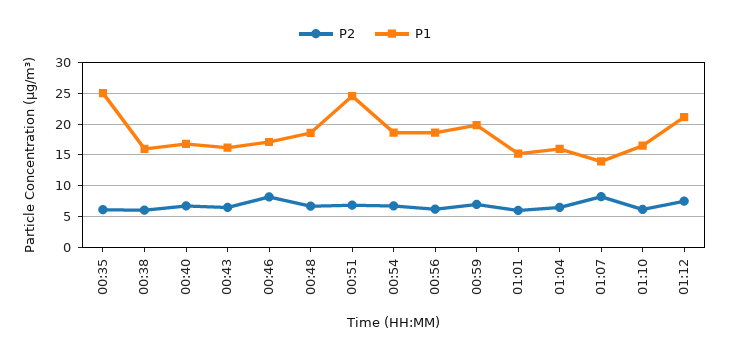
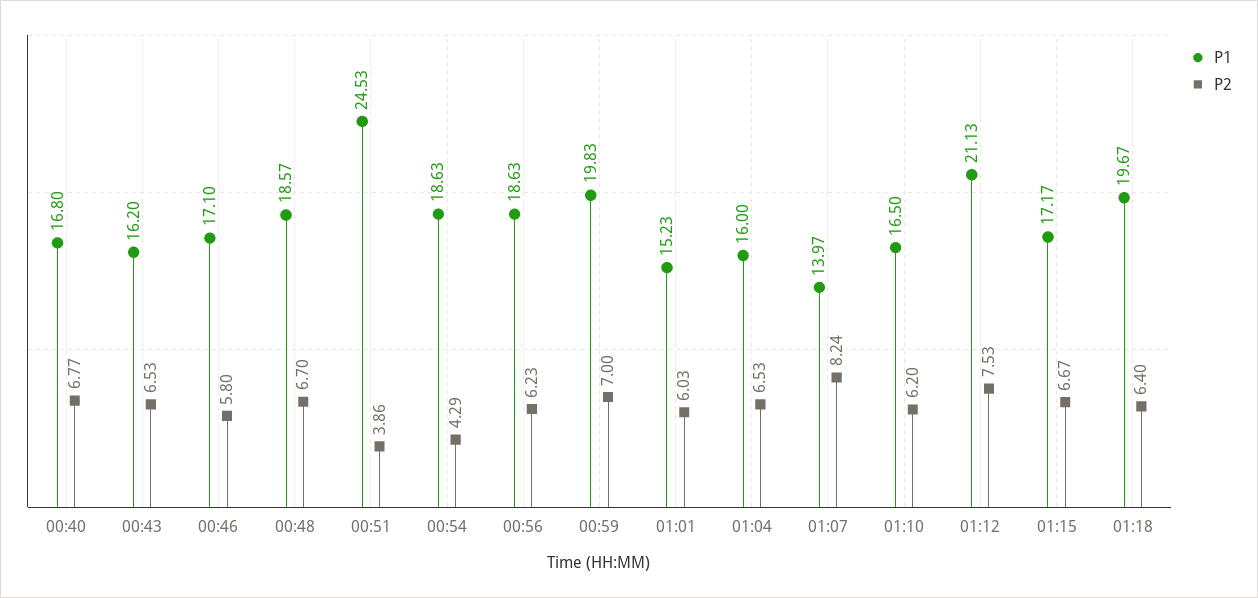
P2, 00:35: 6 -> none
P1, 00:35: 25 -> none
P2, 00:38: 6 -> none
P1, 00:38: 16 -> none
P2, 00:46: 8 -> 5.8
P2, 00:51: 7 -> 3.86
P2, 00:54: 7 -> 4.29
P1, 01:15: none -> 17.17
P2, 01:15: none -> 6.67
P1, 01:18: none -> 19.67
P2, 01:18: none -> 6.4

